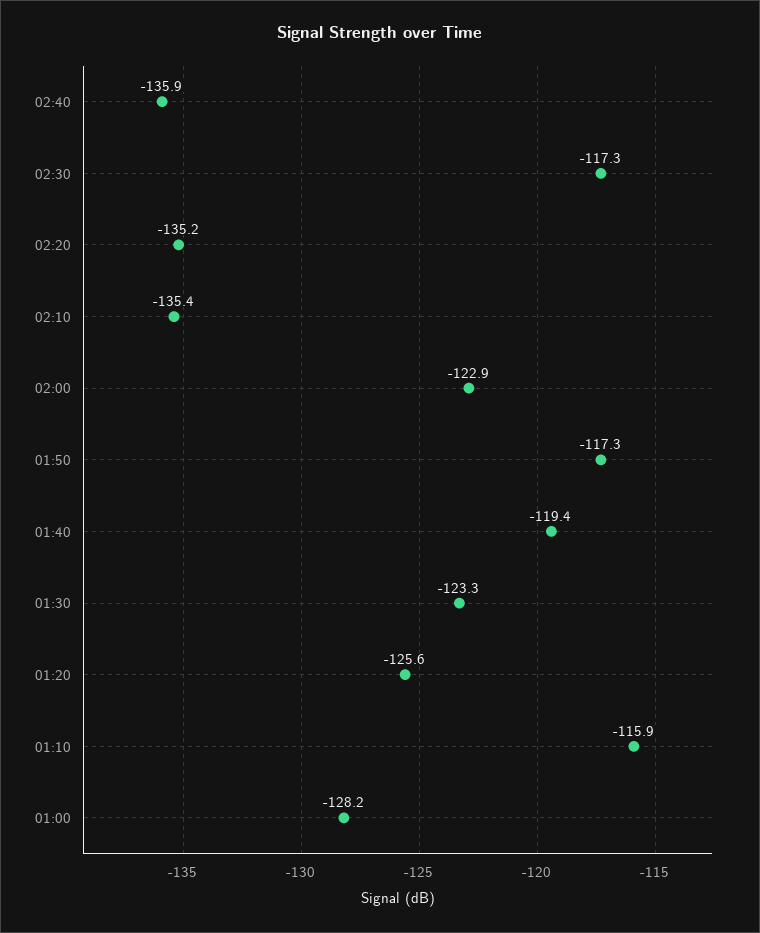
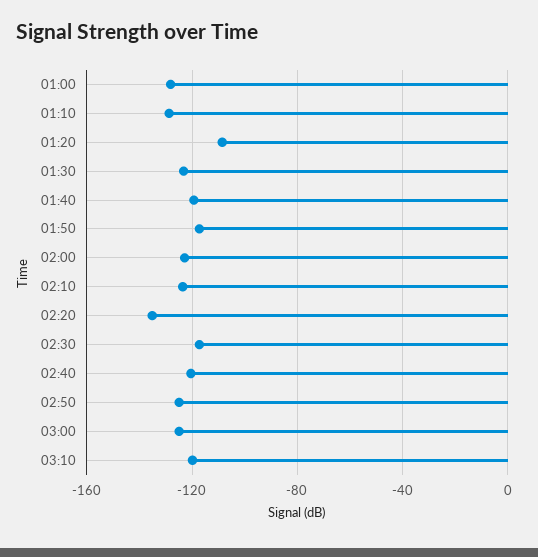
02:40: -135.9 -> -120
02:10: -135.4 -> -125
01:20: -125.6 -> -110
01:10: -115.9 -> -130
02:50: none -> -125
03:00: none -> -125
03:10: none -> -120

